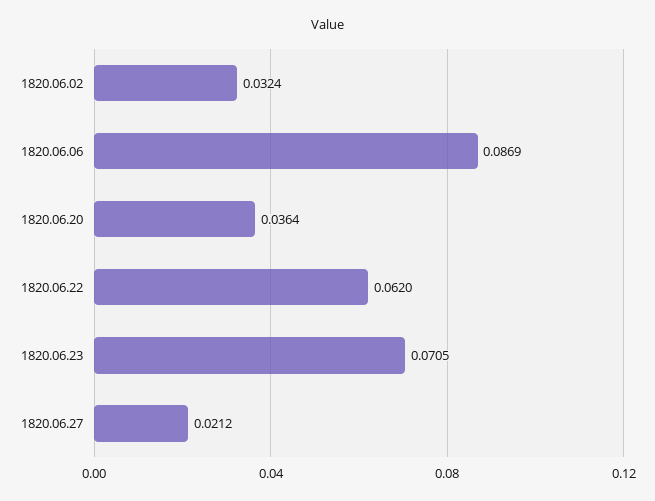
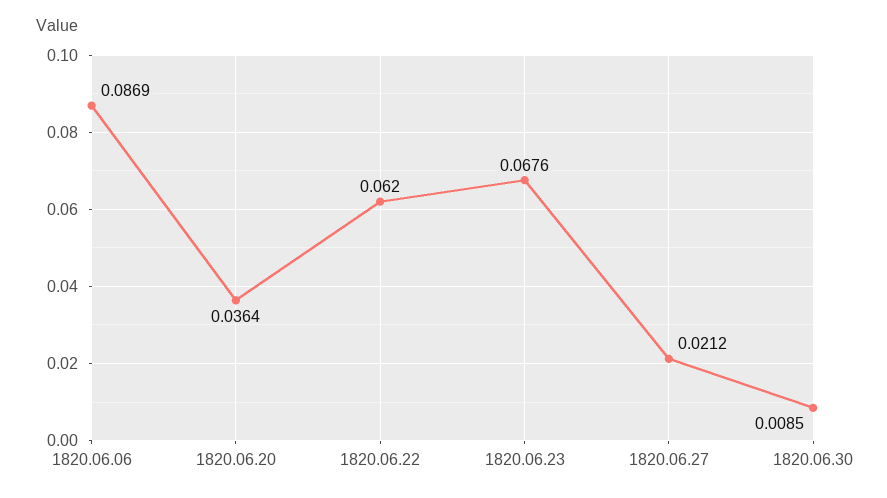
1820.06.02: 0.0324 -> none
1820.06.23: 0.0705 -> 0.0676
1820.06.30: none -> 0.0085

